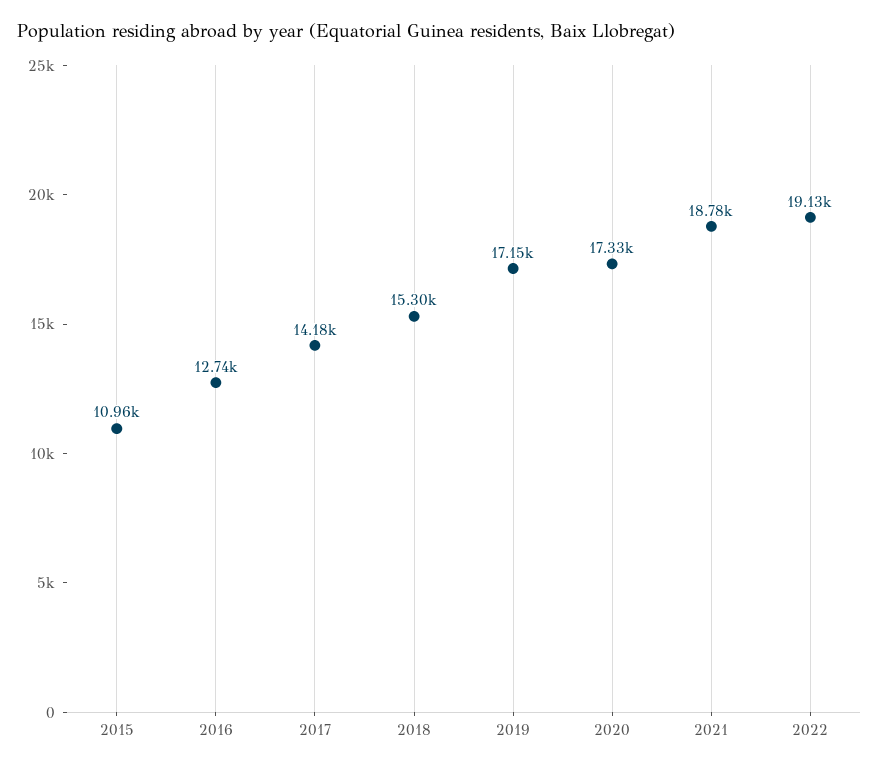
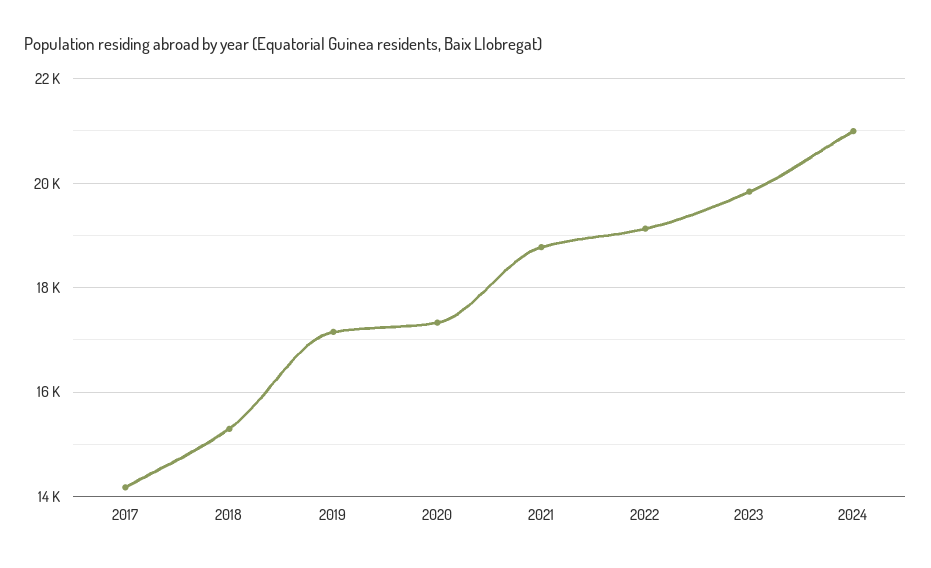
2015: 10960 -> none
2016: 12740 -> none
2023: none -> 19800
2024: none -> 21000

